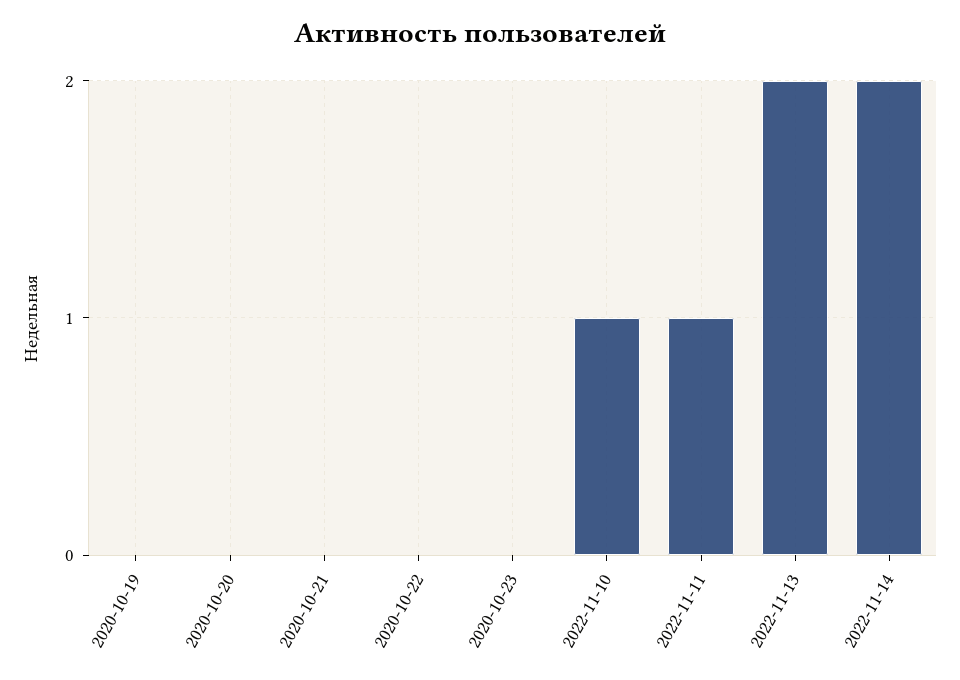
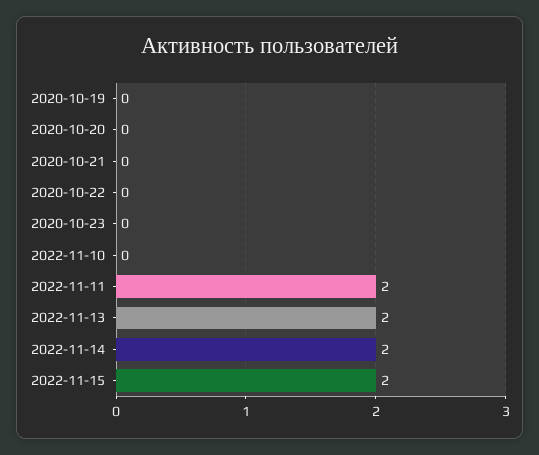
2022-11-10: 1 -> 0
2022-11-11: 1 -> 2
2022-11-15: none -> 2

